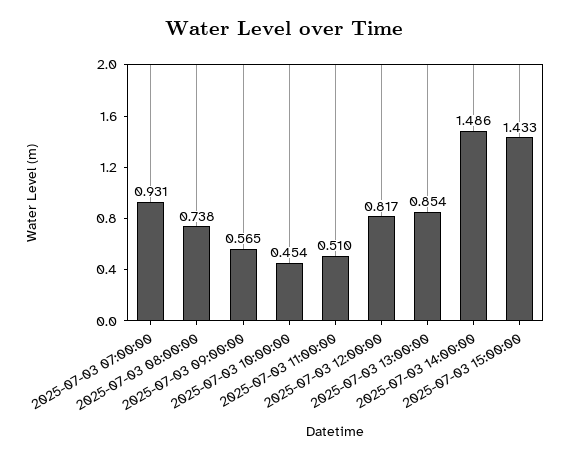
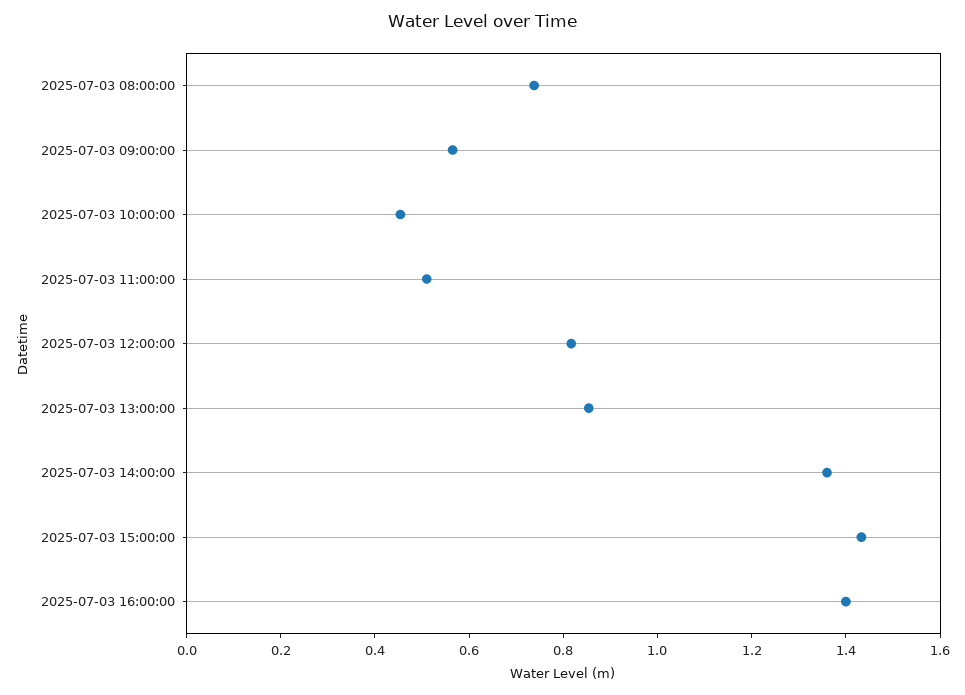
2025-07-03 07:00:00: 0.931 -> none
2025-07-03 14:00:00: 1.486 -> 1.35
2025-07-03 16:00:00: none -> 1.4

